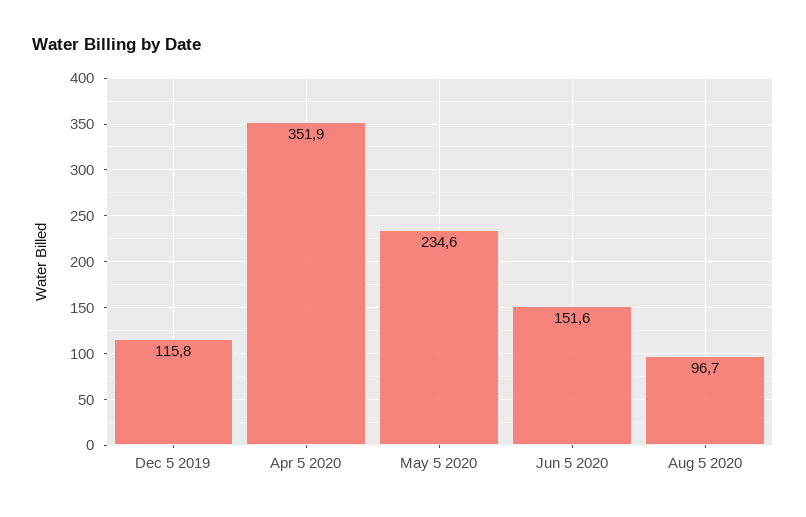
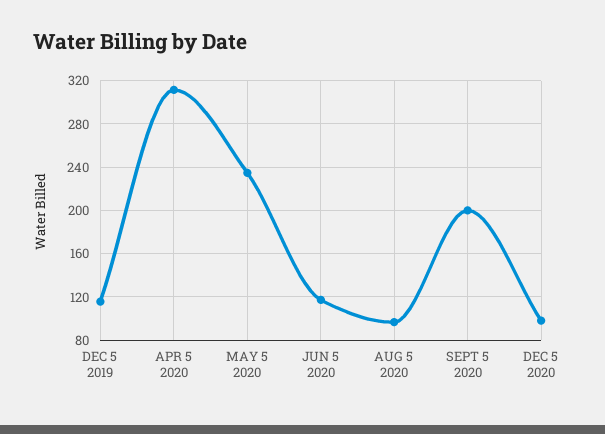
Apr 5 2020: 351.9 -> 310
Jun 5 2020: 151.6 -> 120
SEPT 5 2020: none -> 200
DEC 5 2020: none -> 100

